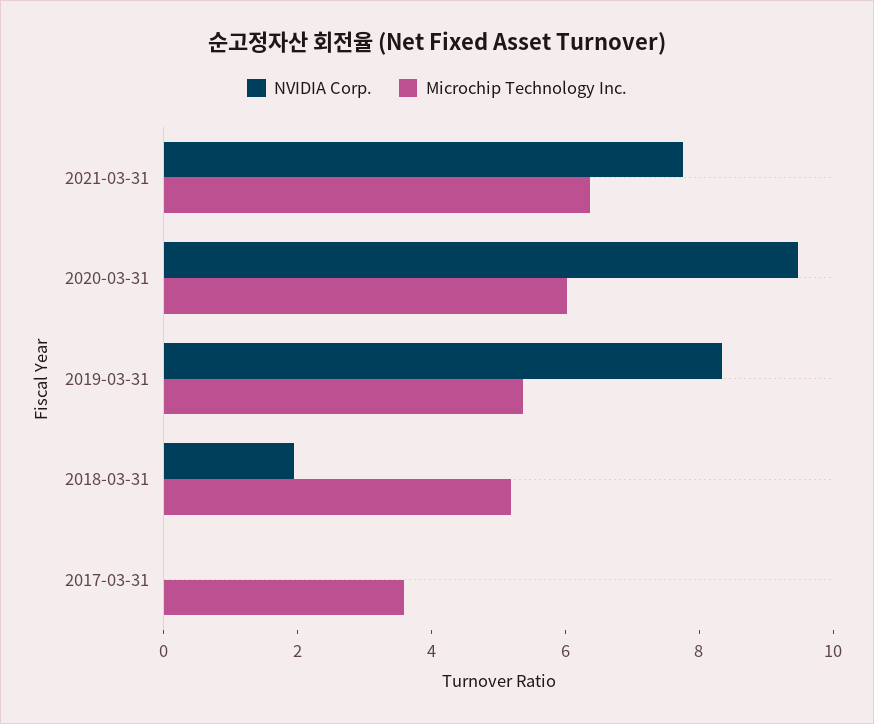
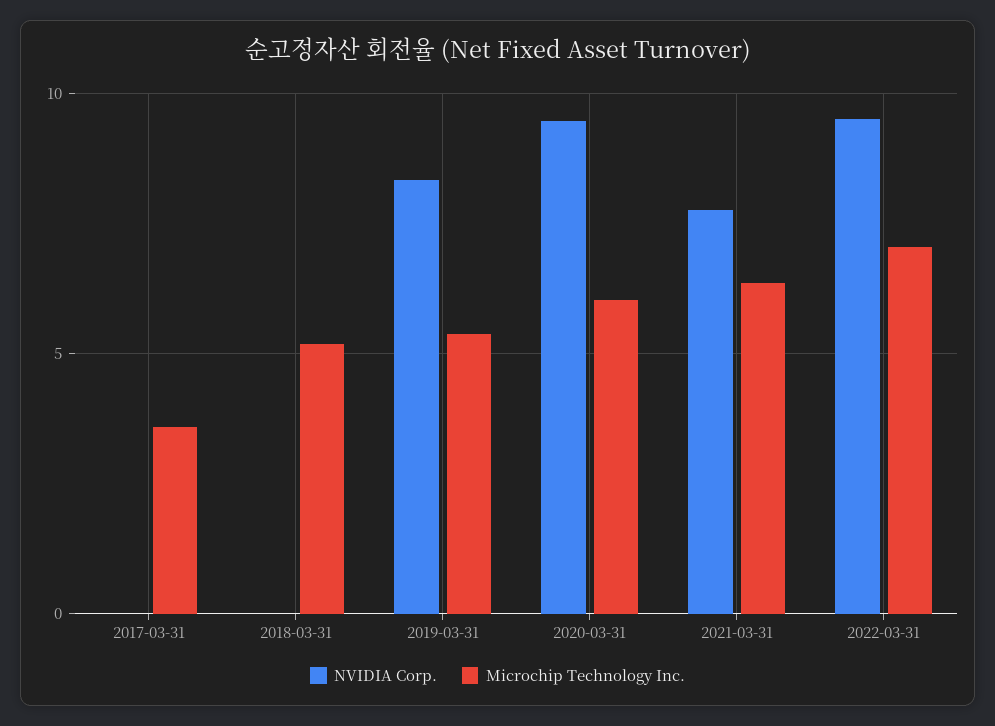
NVIDIA Corp., 2018-03-31: 2 -> 0
NVIDIA Corp., 2022-03-31: none -> 9.5
Microchip Technology Inc., 2022-03-31: none -> 7

